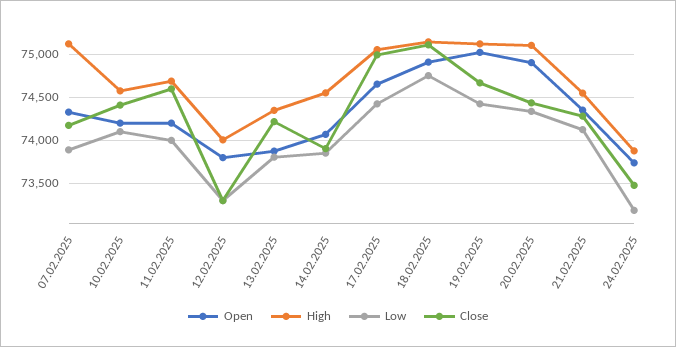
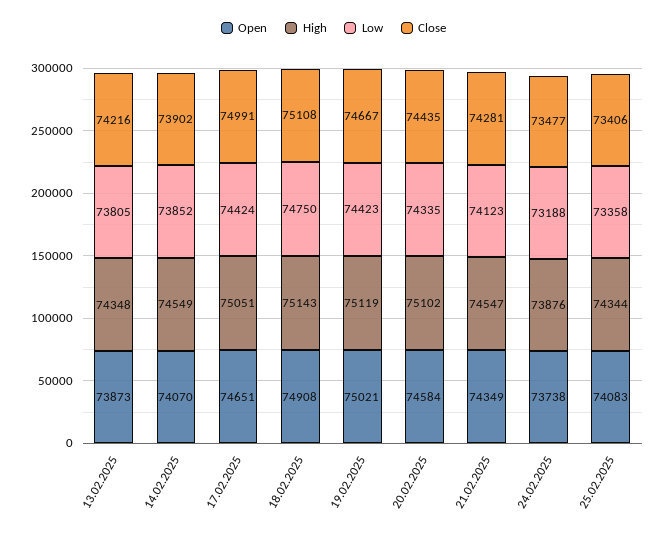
Open, 07.02.2025: 74300 -> none
High, 07.02.2025: 75100 -> none
Low, 07.02.2025: 73900 -> none
Close, 07.02.2025: 74200 -> none
Open, 10.02.2025: 74200 -> none
High, 10.02.2025: 74600 -> none
Low, 10.02.2025: 74100 -> none
Close, 10.02.2025: 74400 -> none
Open, 11.02.2025: 74200 -> none
High, 11.02.2025: 74700 -> none
Low, 11.02.2025: 74000 -> none
Close, 11.02.2025: 74600 -> none
Open, 12.02.2025: 73800 -> none
High, 12.02.2025: 74000 -> none
Low, 12.02.2025: 73300 -> none
Close, 12.02.2025: 73300 -> none
Open, 20.02.2025: 74900 -> 74584
Open, 25.02.2025: none -> 74083
High, 25.02.2025: none -> 74344
Low, 25.02.2025: none -> 73358
Close, 25.02.2025: none -> 73406

